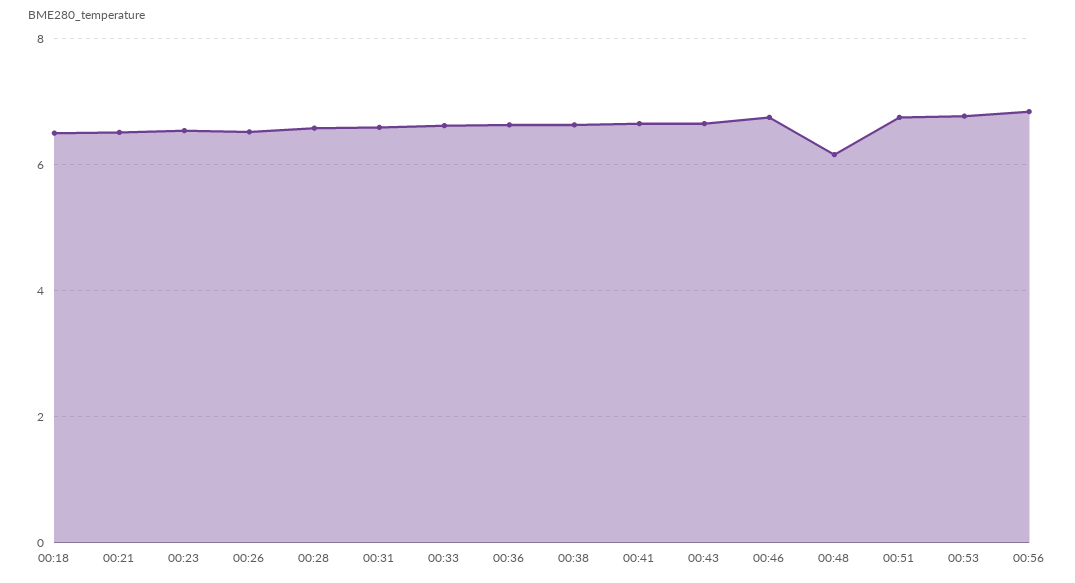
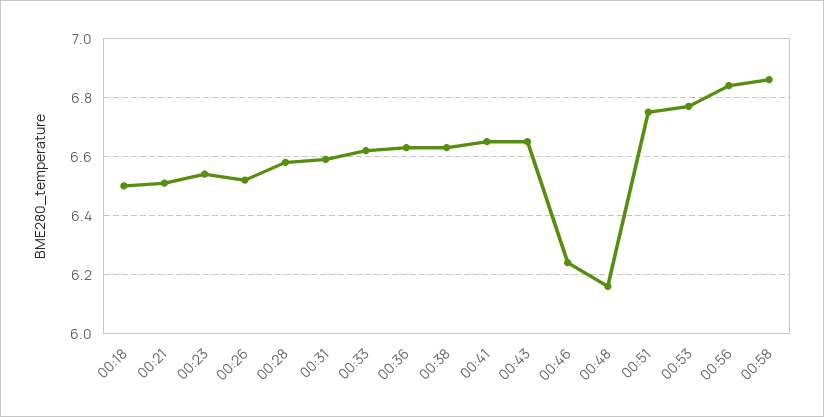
00:46: 6.8 -> 6.25
00:58: none -> 6.85

